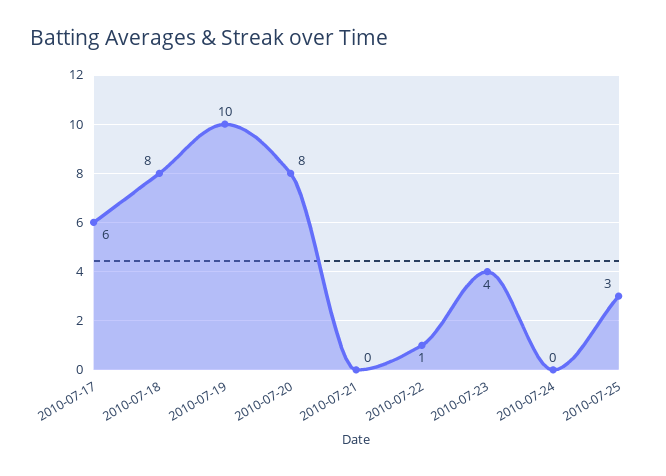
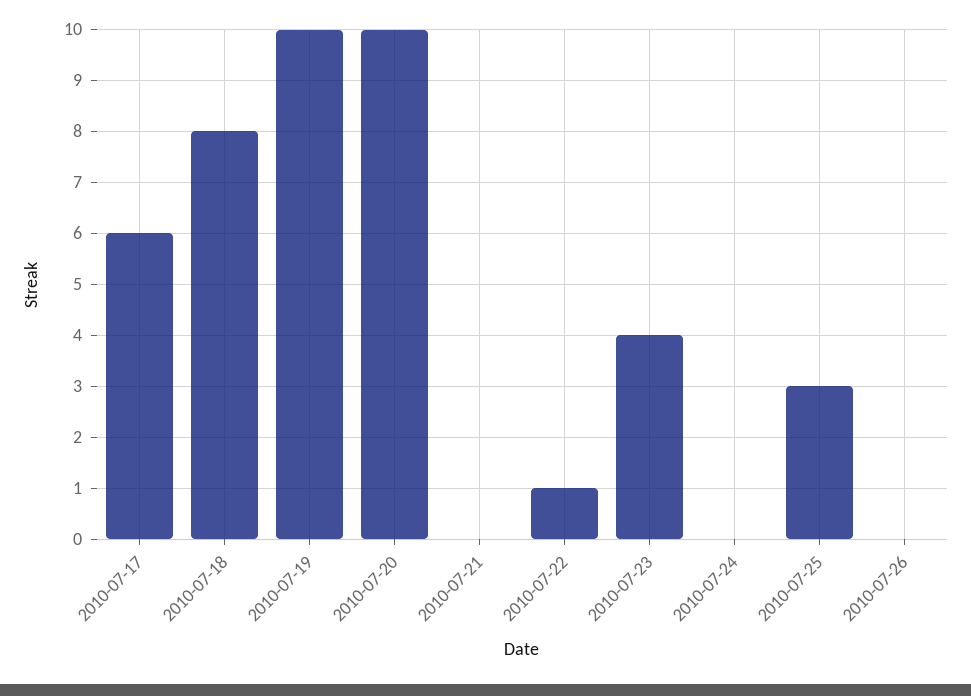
2010-07-20: 8 -> 10
2010-07-26: none -> 0

